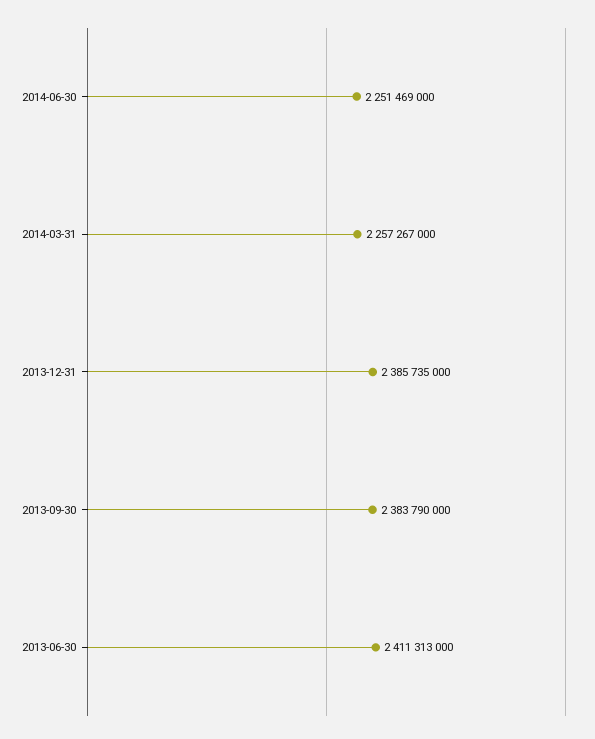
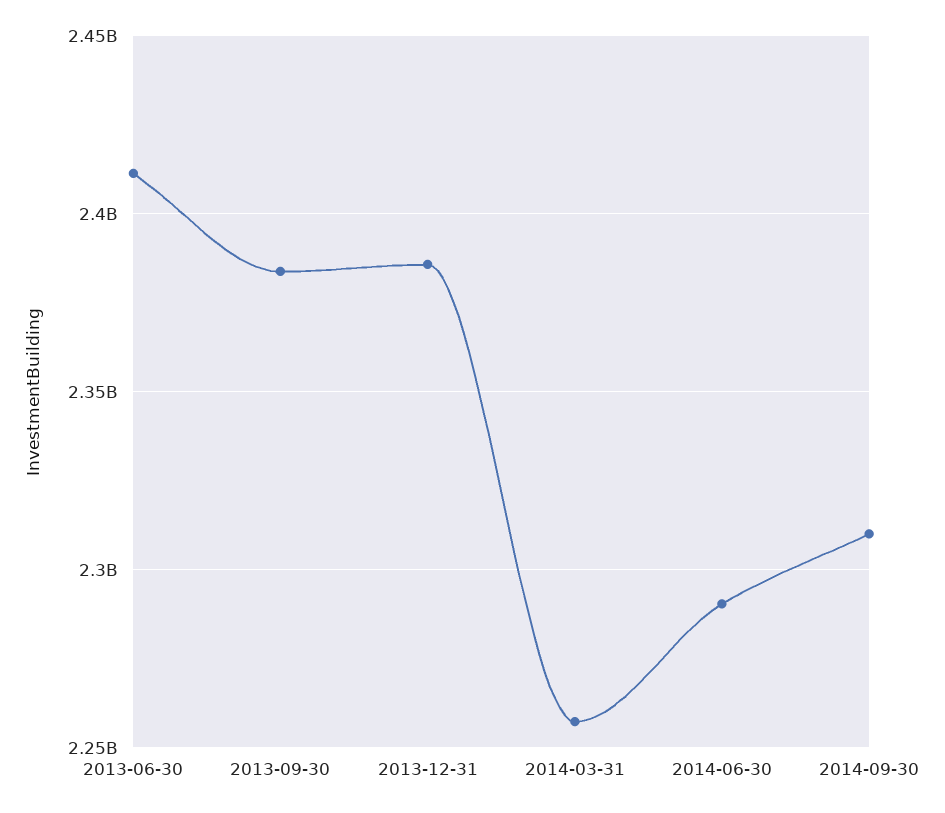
2014-06-30: 2251469000 -> 2290000000
2014-09-30: none -> 2310000000

